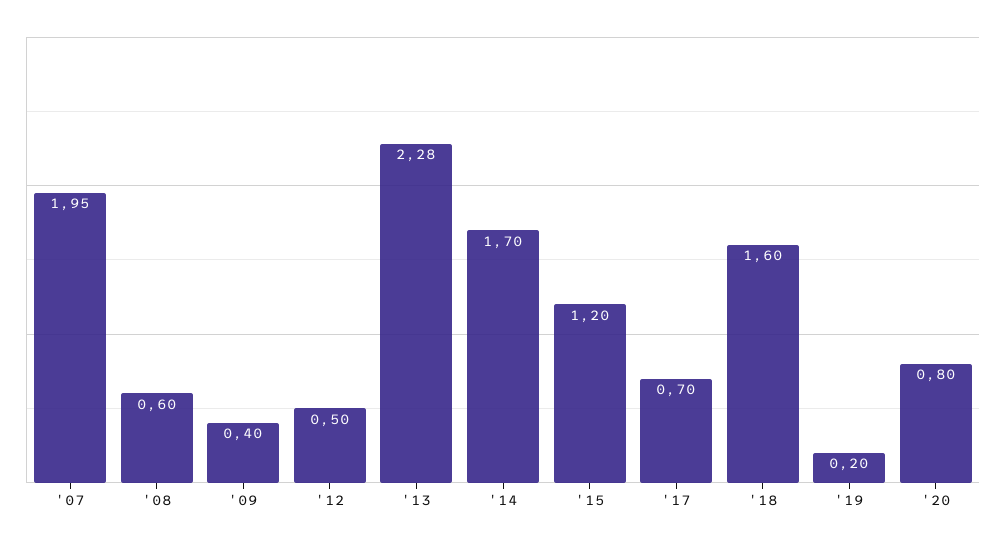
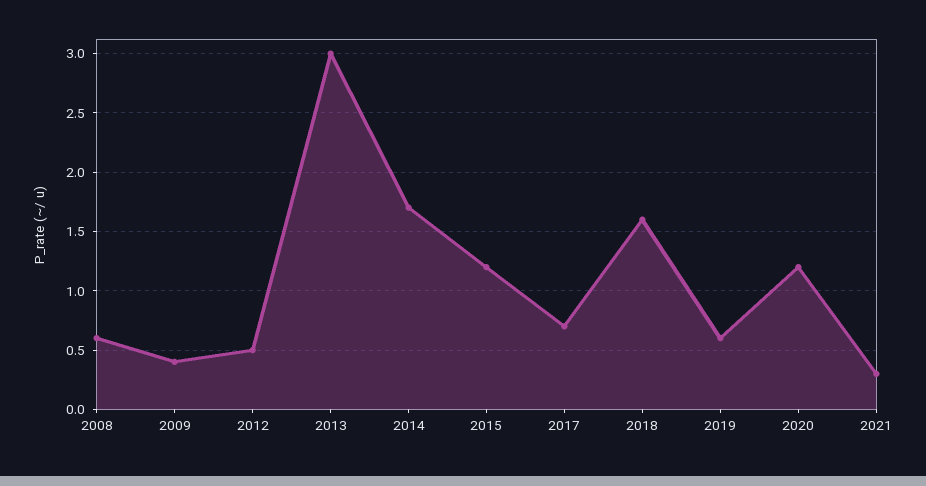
'07: 1.95 -> none
'13: 2.28 -> 3
'19: 0.2 -> 0.6
'20: 0.8 -> 1.2
2021: none -> 0.3

